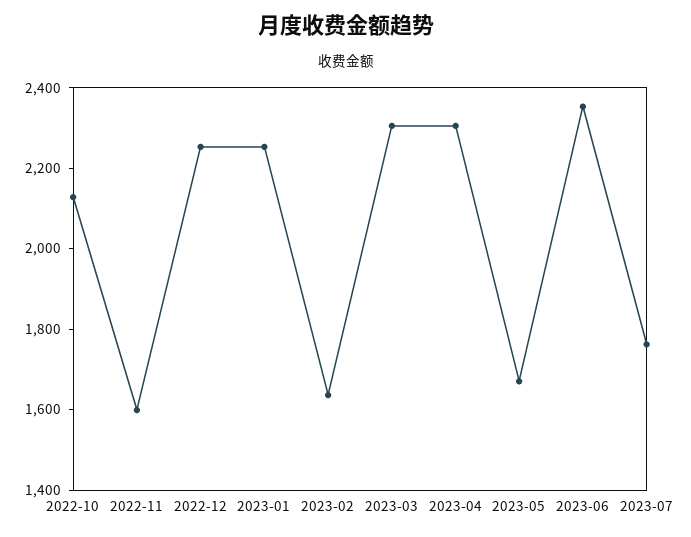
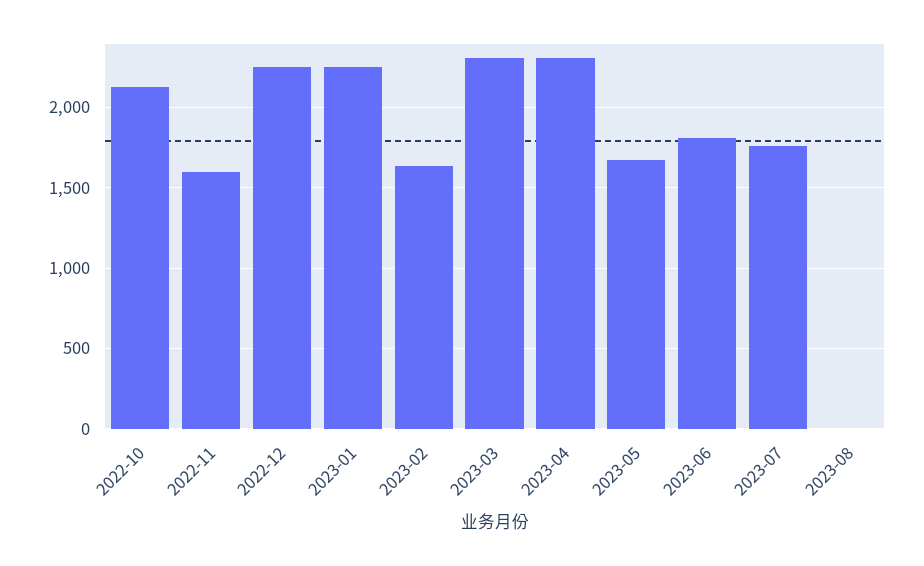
2023-06: 2350 -> 1800
2023-08: none -> 0

